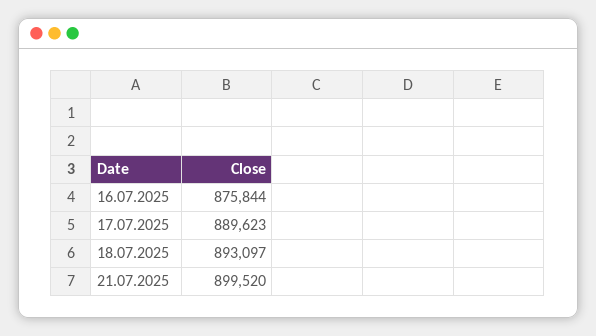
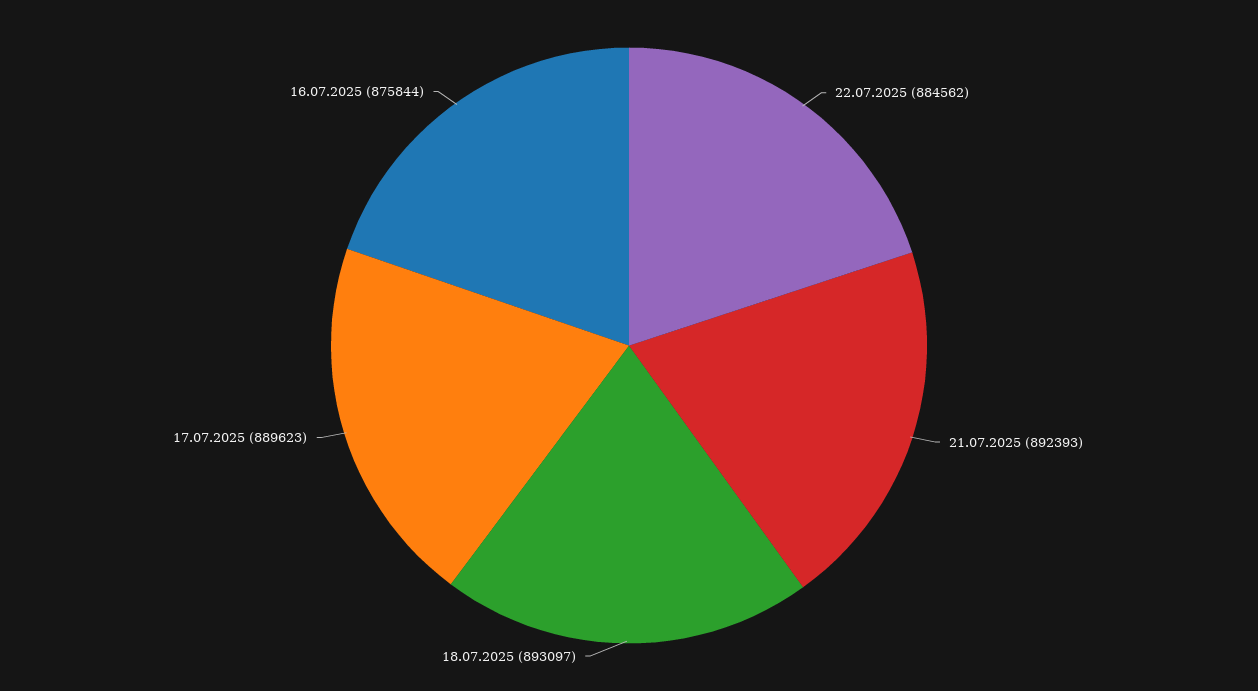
21.07.2025: 899520 -> 892393
22.07.2025: none -> 884562

